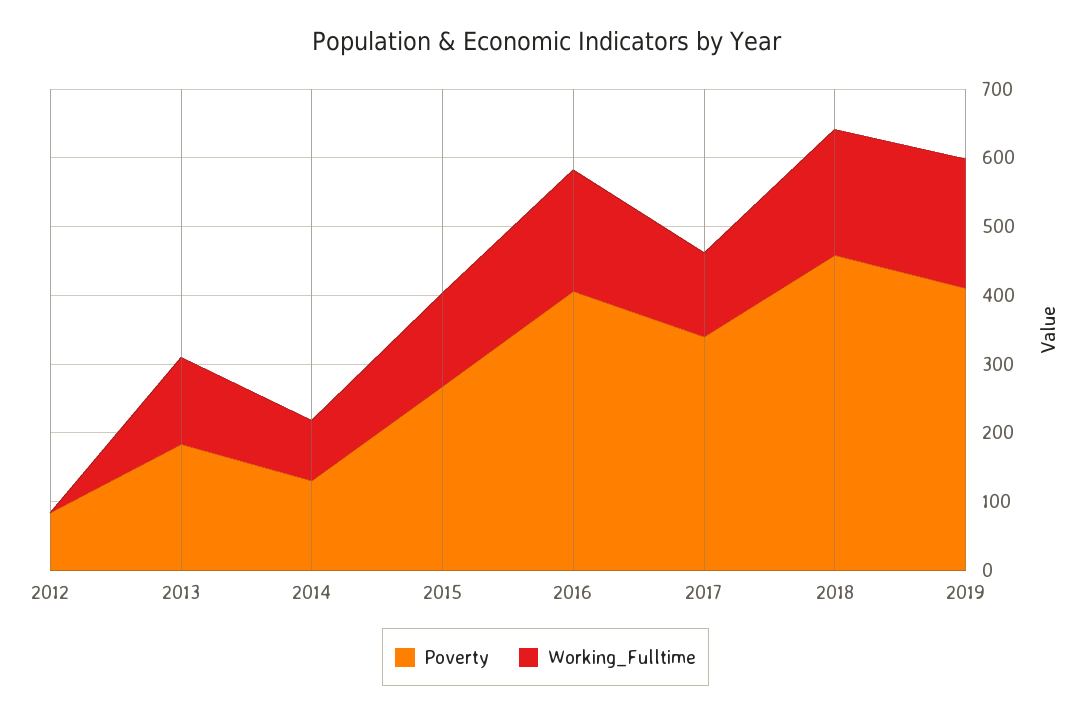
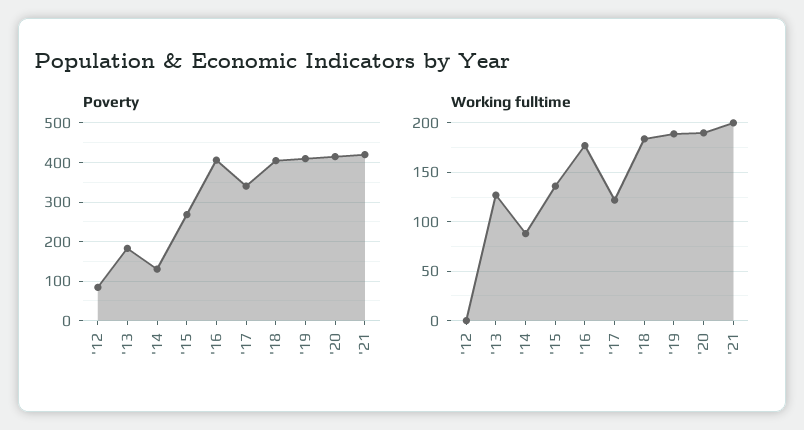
Poverty, 2018: 460 -> 400
Poverty, '20: none -> 420
Poverty, '21: none -> 420
Working_Fulltime, '20: none -> 190
Working_Fulltime, '21: none -> 200

